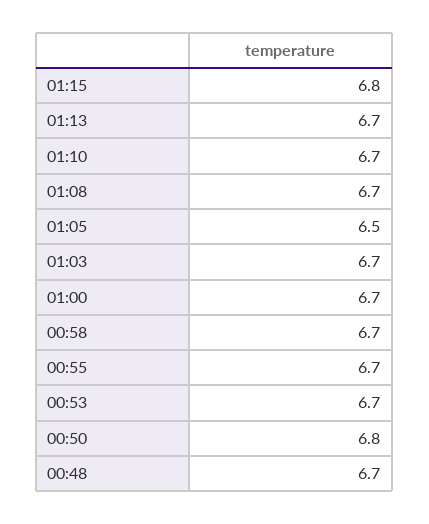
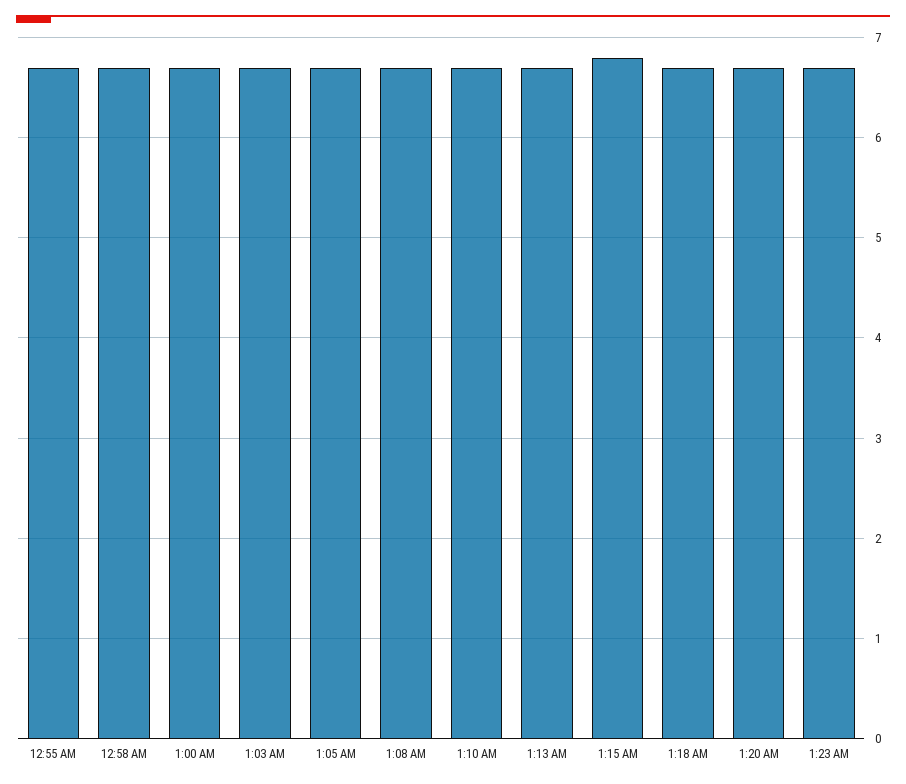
01:05: 6.5 -> 6.7
00:53: 6.7 -> none
00:50: 6.8 -> none
00:48: 6.7 -> none
1:18 AM: none -> 6.7
1:20 AM: none -> 6.7
1:23 AM: none -> 6.7

